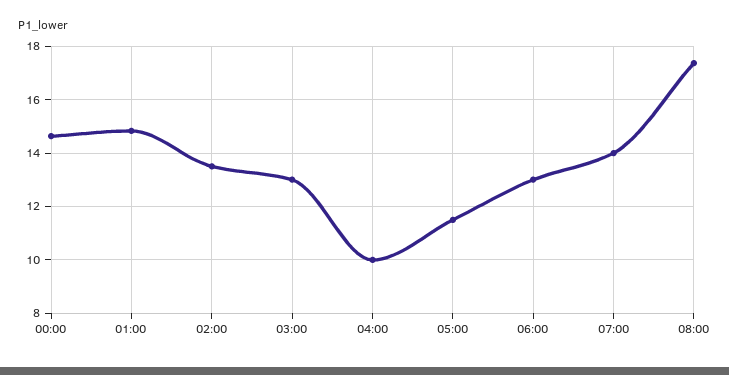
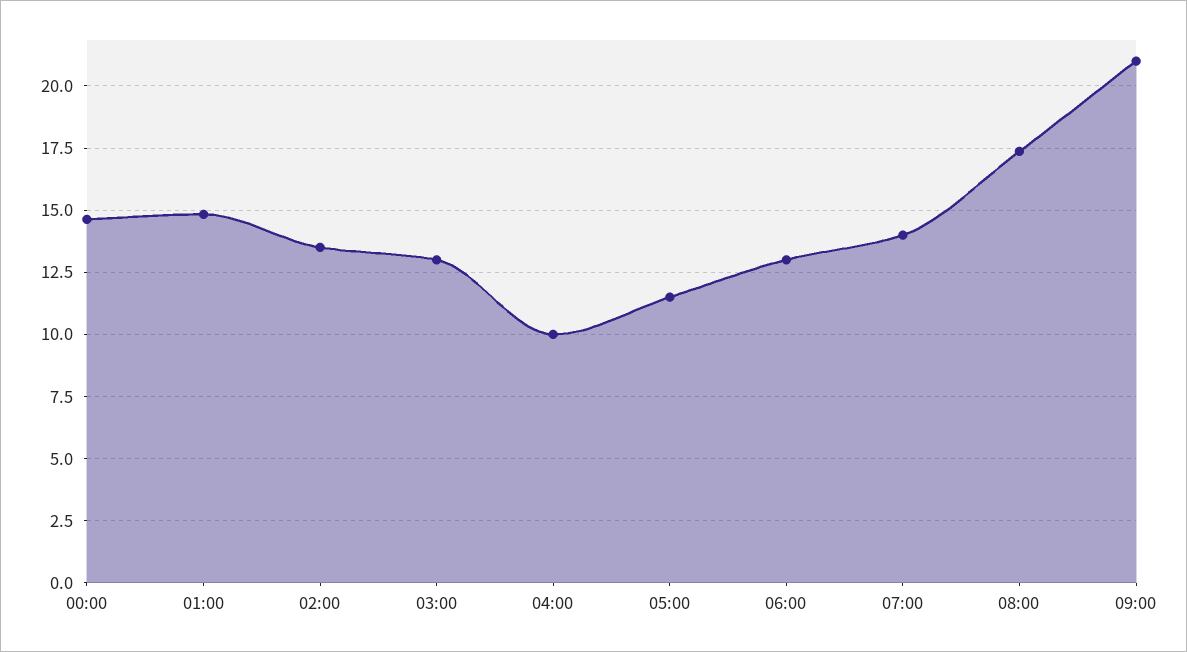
09:00: none -> 21

